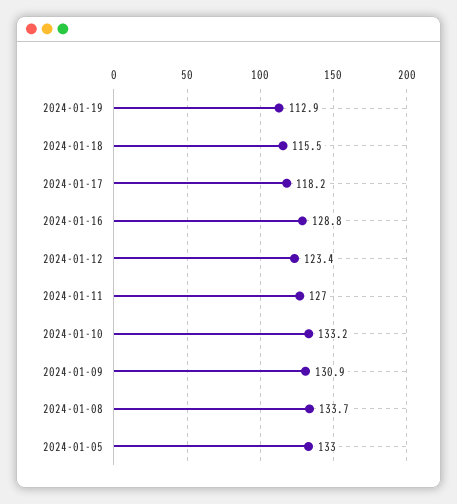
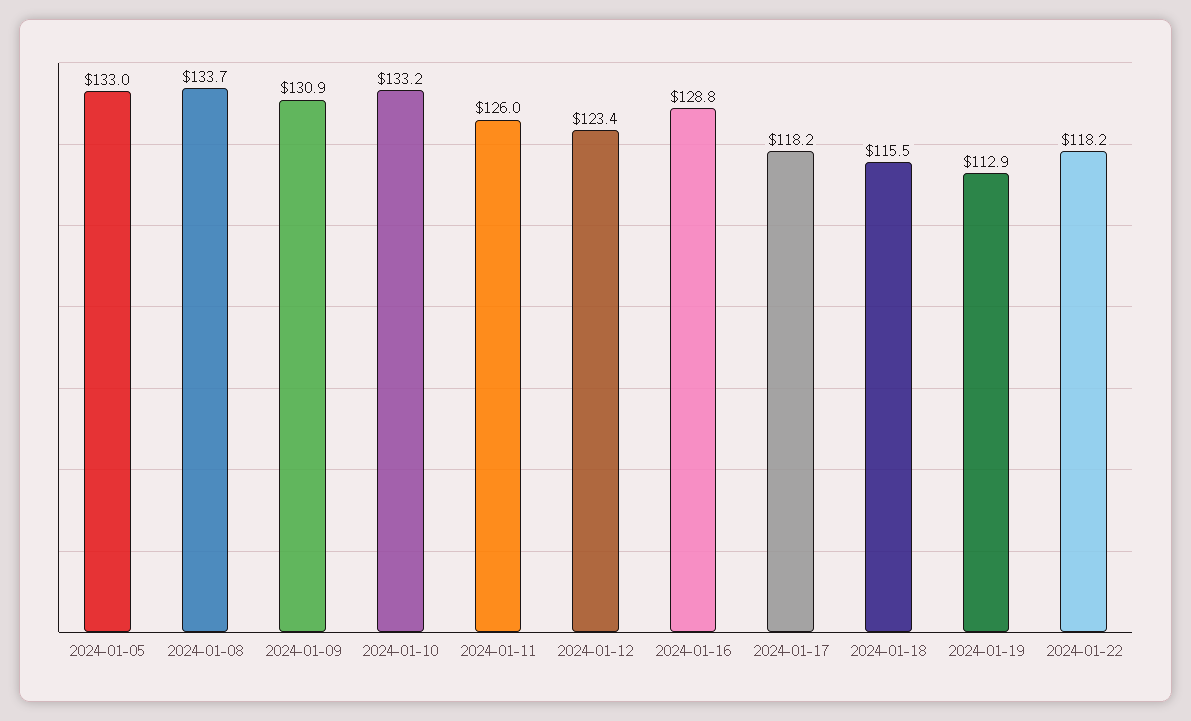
2024-01-11: 127 -> 126
2024-01-22: none -> 118.2

